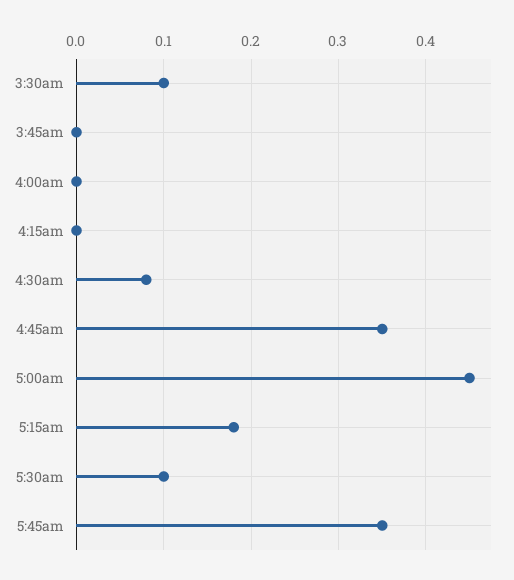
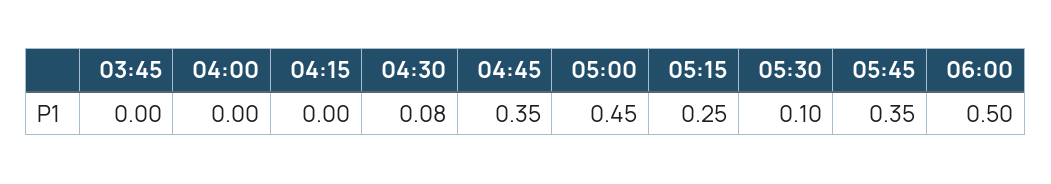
3:30am: 0.1 -> none
5:15am: 0.18 -> 0.25
06:00: none -> 0.5

